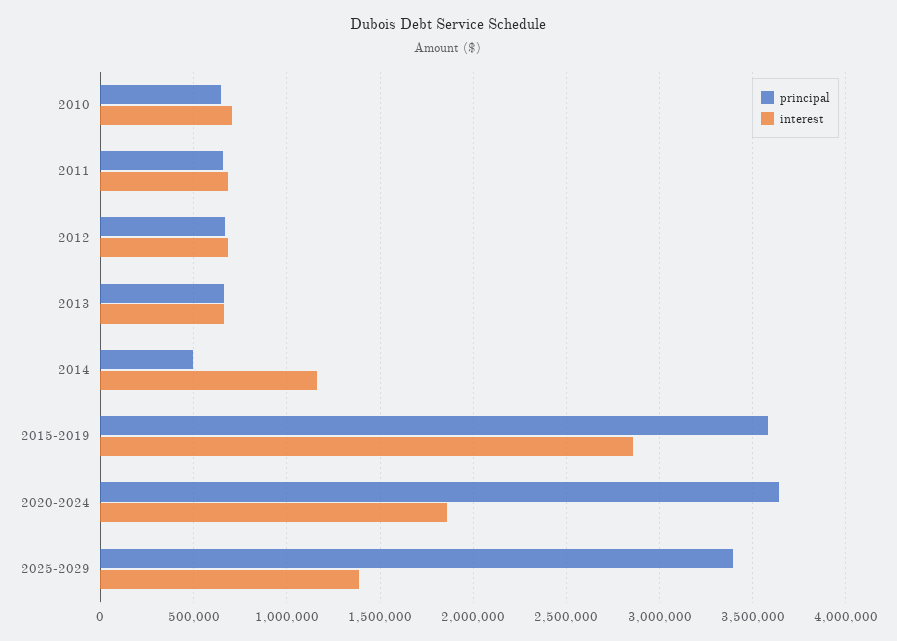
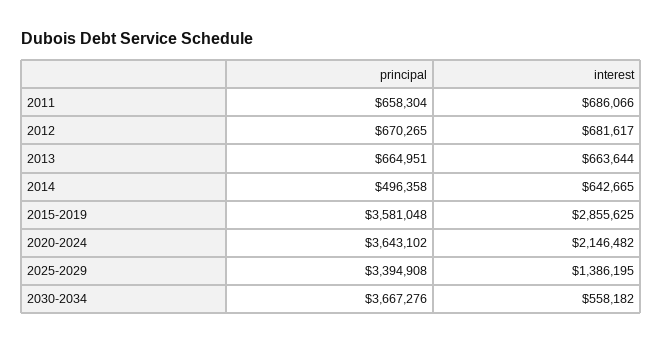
principal, 2010: 650000 -> none
interest, 2010: 700000 -> none
interest, 2014: 1150000 -> 642665
interest, 2020-2024: 1850000 -> 2146482
principal, 2030-2034: none -> 3667276
interest, 2030-2034: none -> 558182

